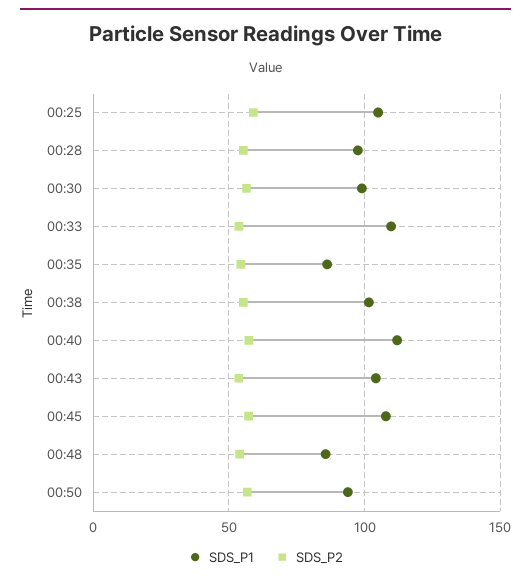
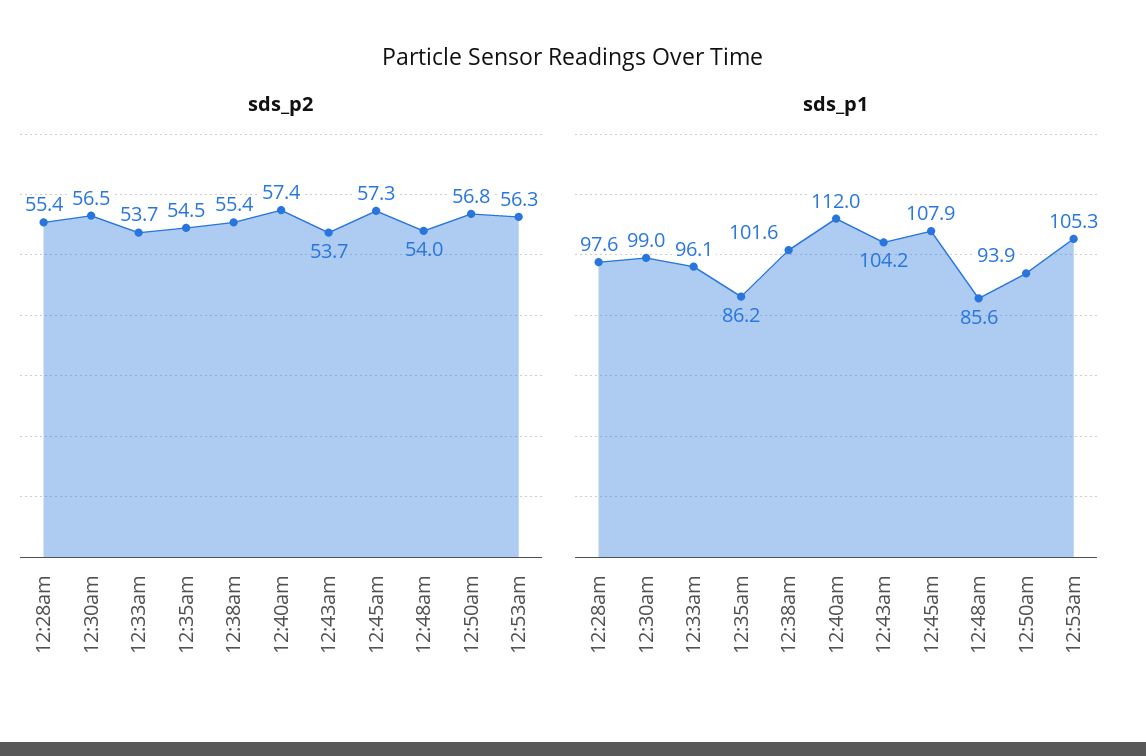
SDS_P1, 00:25: 105 -> none
SDS_P2, 00:25: 60 -> none
SDS_P1, 00:33: 110 -> 96.1
SDS_P2, 12:53am: none -> 56.3
SDS_P1, 12:53am: none -> 105.3

